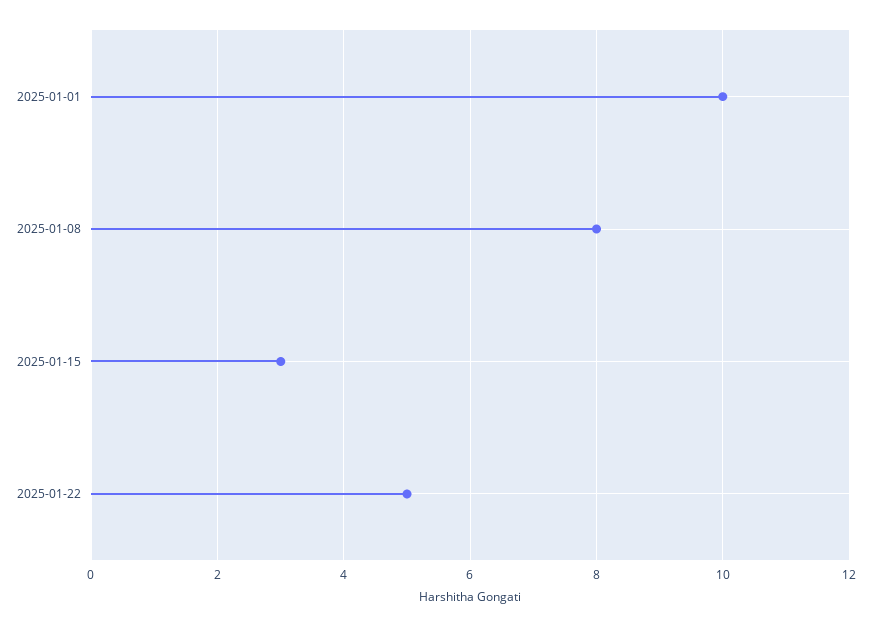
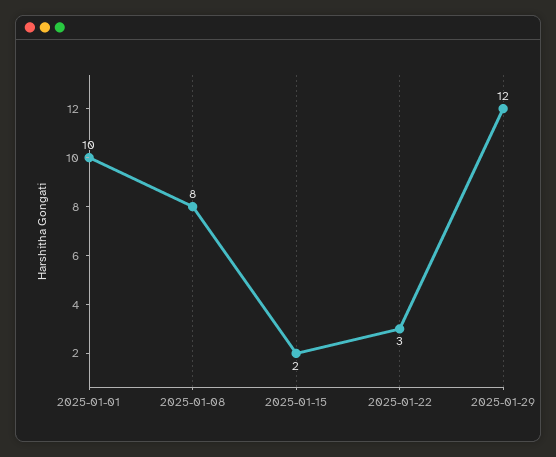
2025-01-15: 3 -> 2
2025-01-22: 5 -> 3
2025-01-29: none -> 12

